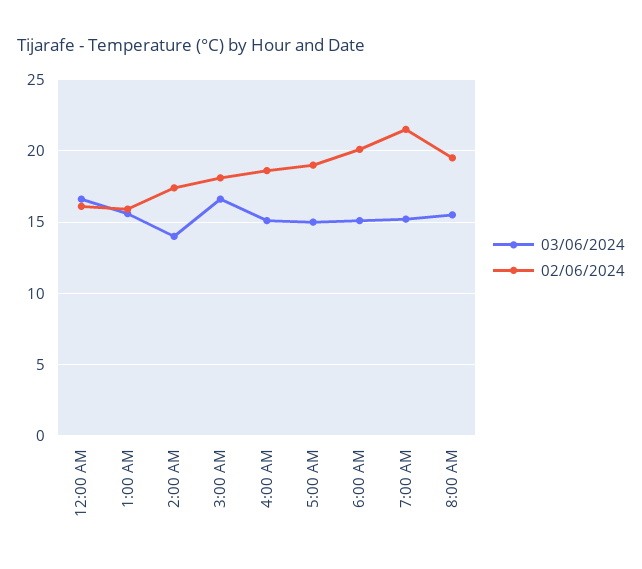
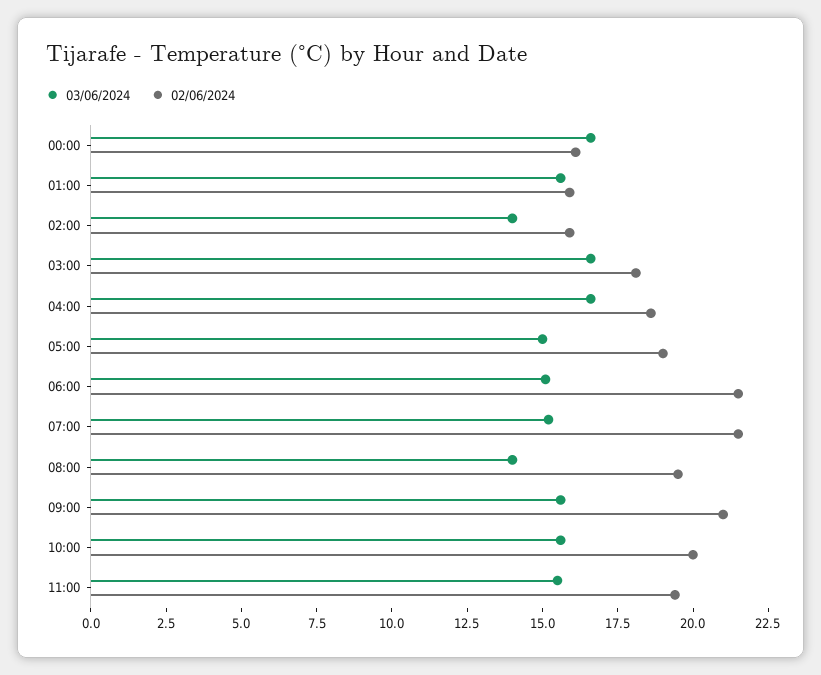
02/06/2024, 2:00 AM: 17.5 -> 16
03/06/2024, 4:00 AM: 15 -> 16.5
02/06/2024, 6:00 AM: 20 -> 21.5
03/06/2024, 8:00 AM: 15.5 -> 14
03/06/2024, 09:00: none -> 15.5
02/06/2024, 09:00: none -> 21
03/06/2024, 10:00: none -> 15.5
02/06/2024, 10:00: none -> 20
03/06/2024, 11:00: none -> 15.5
02/06/2024, 11:00: none -> 19.5

